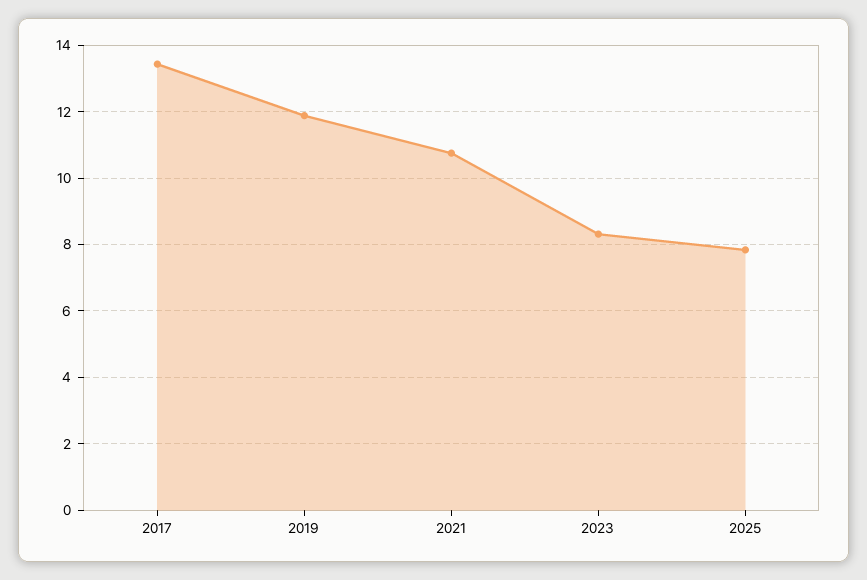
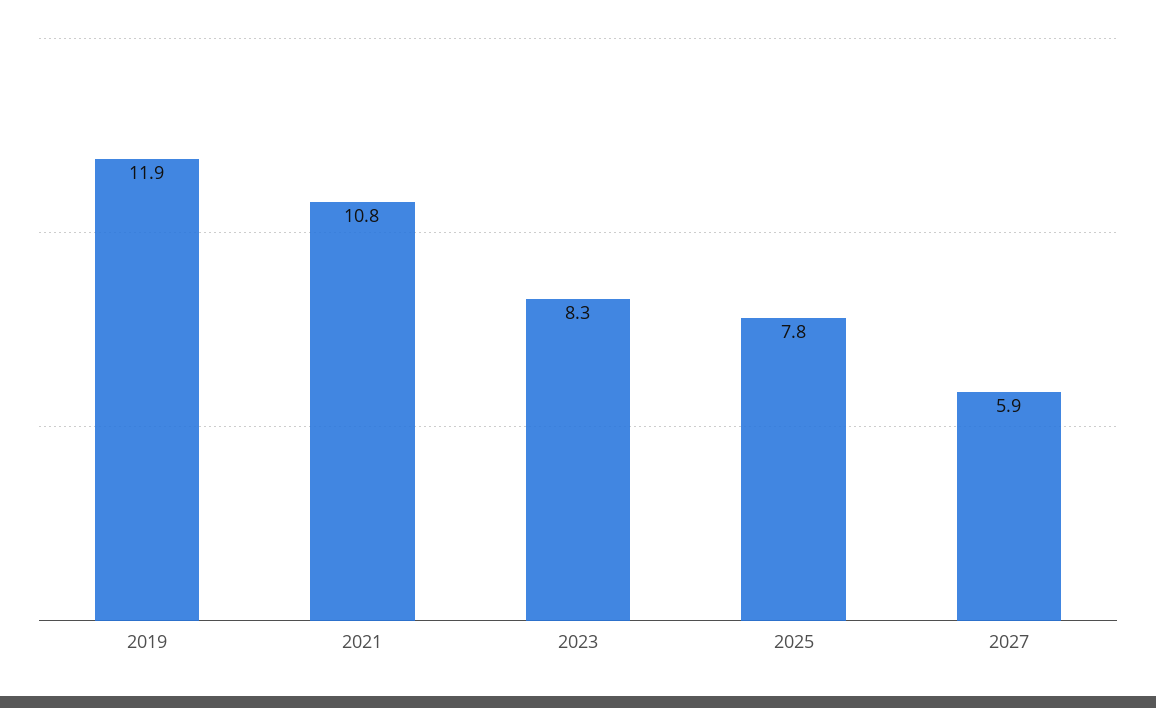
2017: 13.4 -> none
2027: none -> 5.9

